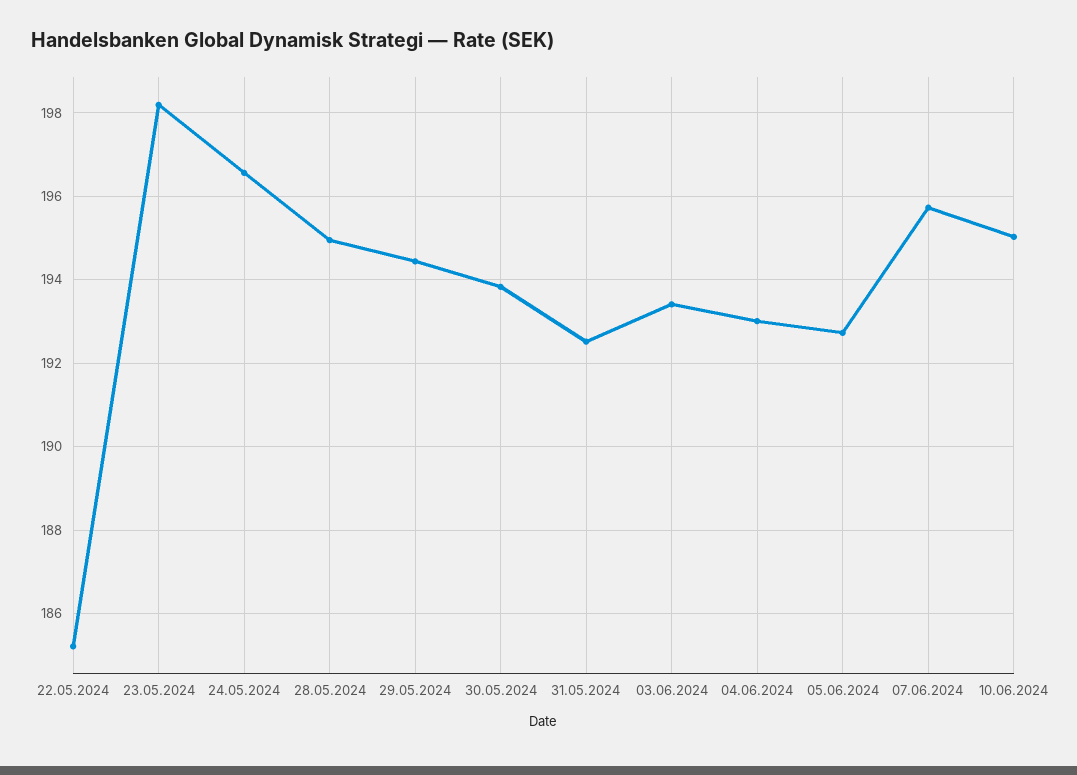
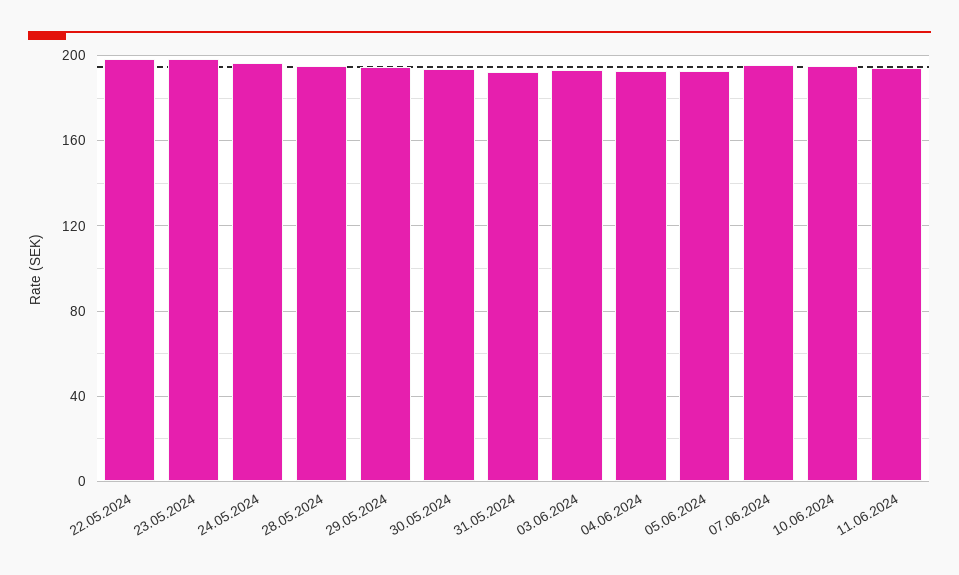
22.05.2024: 185.2 -> 200
11.06.2024: none -> 195

